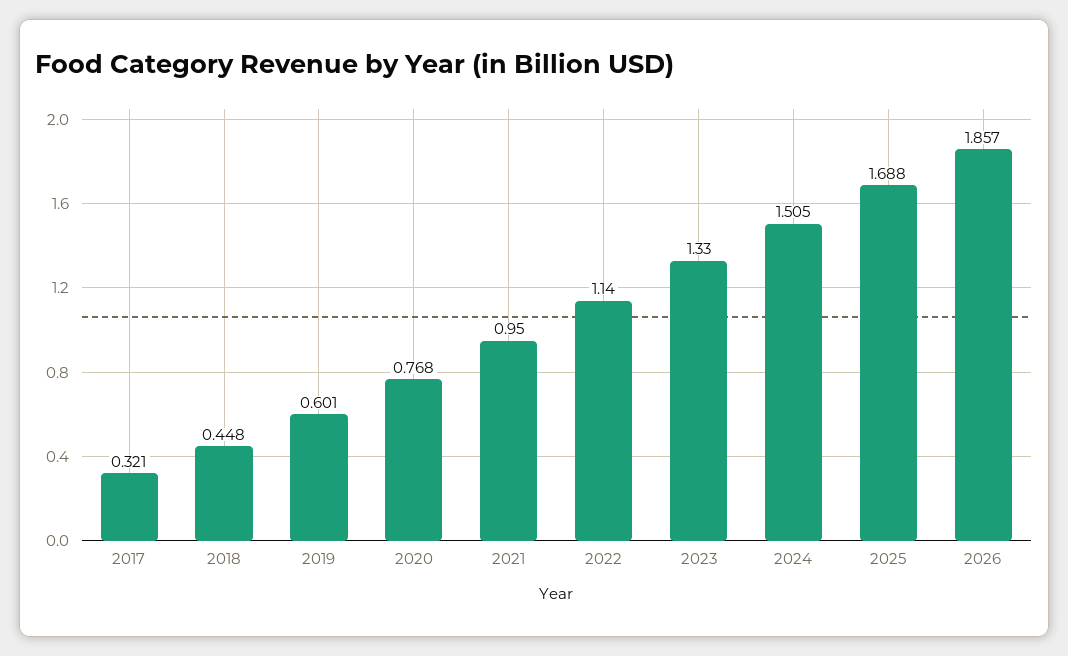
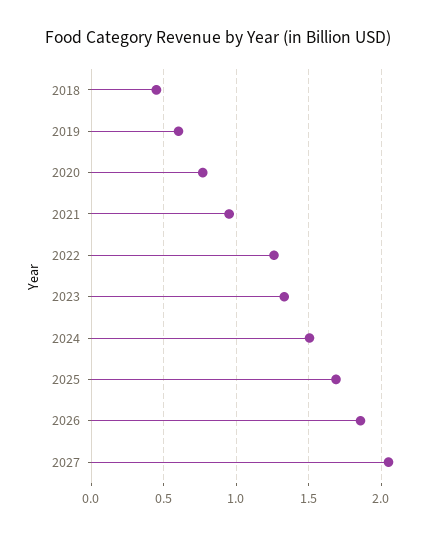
2017: 0.321 -> none
2022: 1.14 -> 1.25
2027: none -> 2.05

